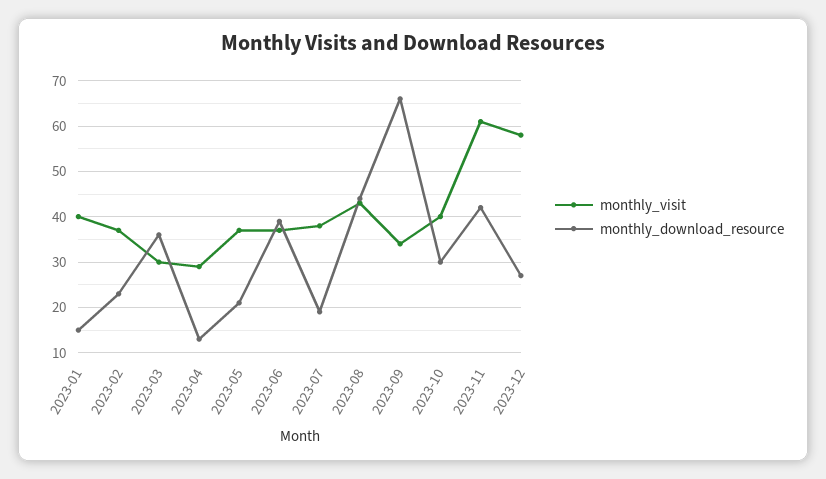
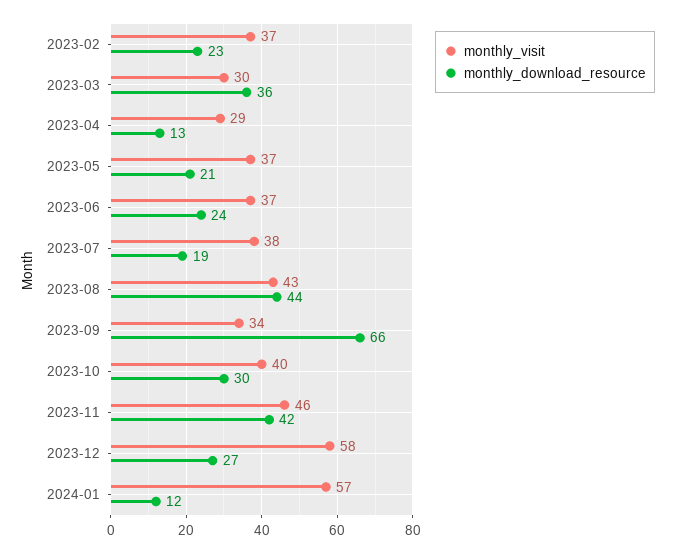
monthly_visit, 2023-01: 40 -> none
monthly_download_resource, 2023-01: 15 -> none
monthly_download_resource, 2023-06: 40 -> 24
monthly_visit, 2023-11: 60 -> 46
monthly_visit, 2024-01: none -> 57
monthly_download_resource, 2024-01: none -> 12

